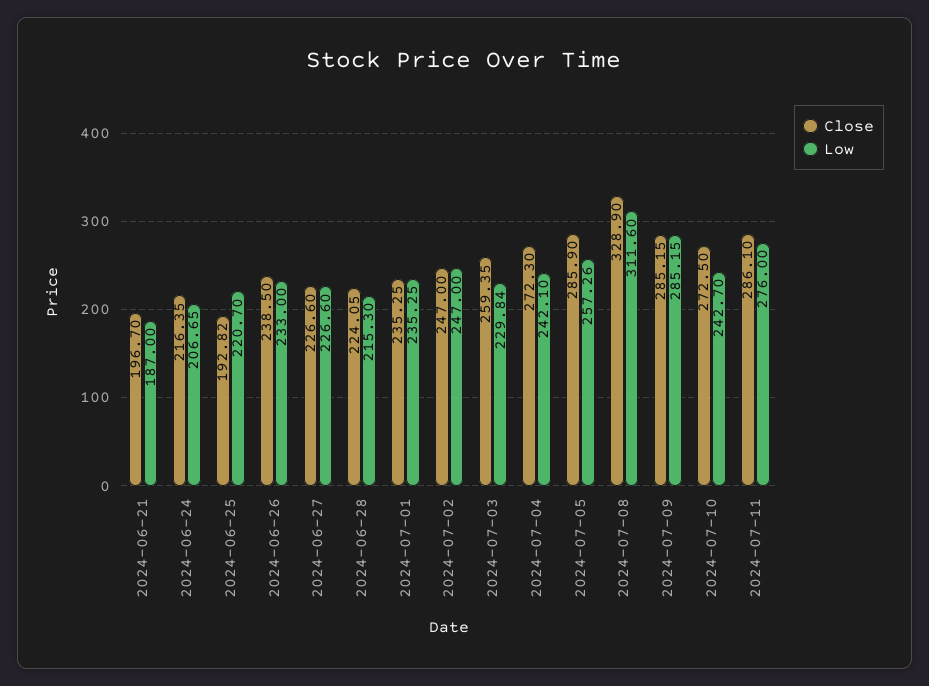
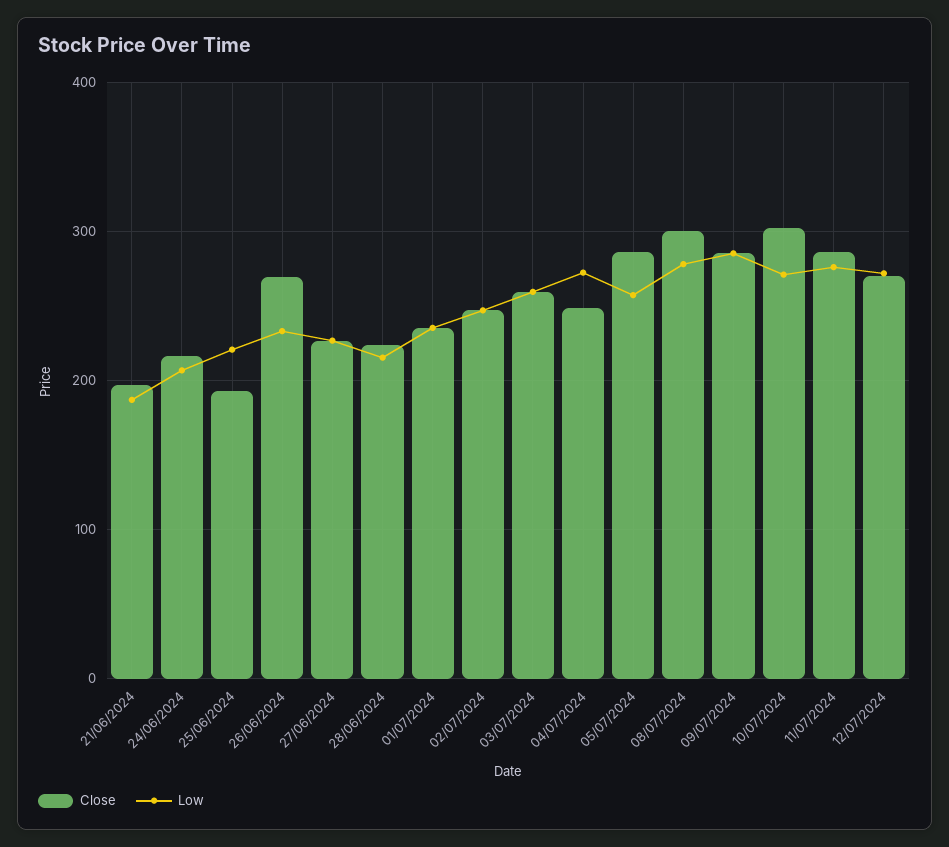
Close, 2024-06-26: 238.5 -> 270
Low, 2024-07-03: 229.84 -> 260
Close, 2024-07-04: 272.3 -> 250
Low, 2024-07-04: 242.1 -> 270
Close, 2024-07-08: 328.9 -> 300
Low, 2024-07-08: 311.6 -> 280
Close, 2024-07-10: 272.5 -> 300
Low, 2024-07-10: 242.7 -> 270
Close, 12/07/2024: none -> 270
Low, 12/07/2024: none -> 270

